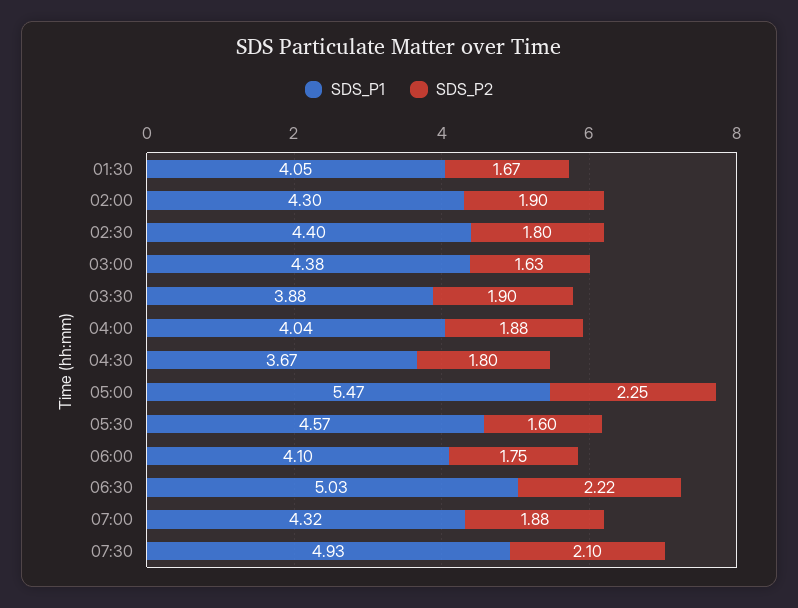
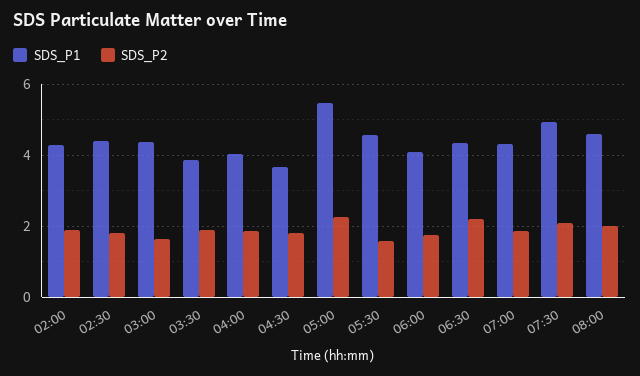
SDS_P1, 01:30: 4.05 -> none
SDS_P2, 01:30: 1.67 -> none
SDS_P1, 06:30: 5.03 -> 4.4
SDS_P1, 08:00: none -> 4.6
SDS_P2, 08:00: none -> 2

